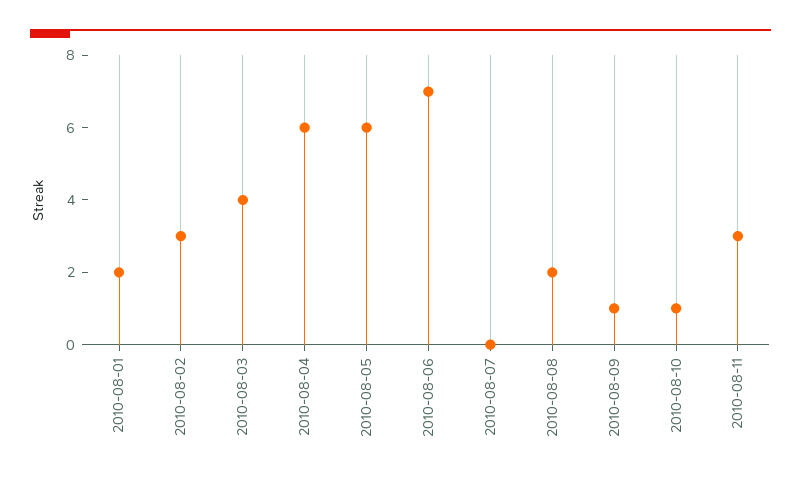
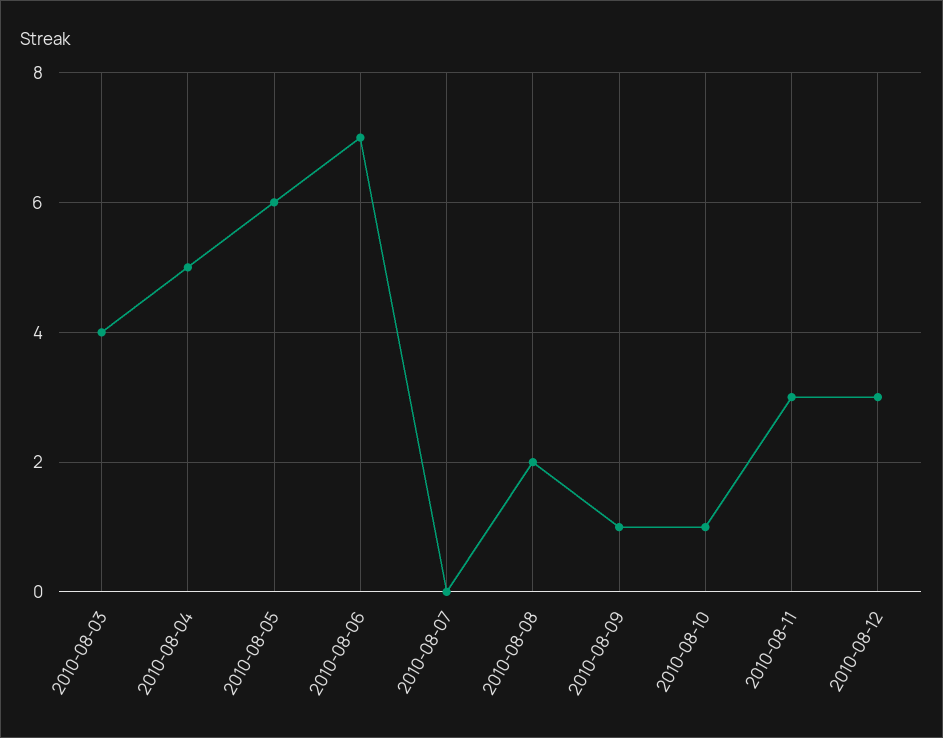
2010-08-01: 2 -> none
2010-08-02: 3 -> none
2010-08-04: 6 -> 5
2010-08-12: none -> 3

